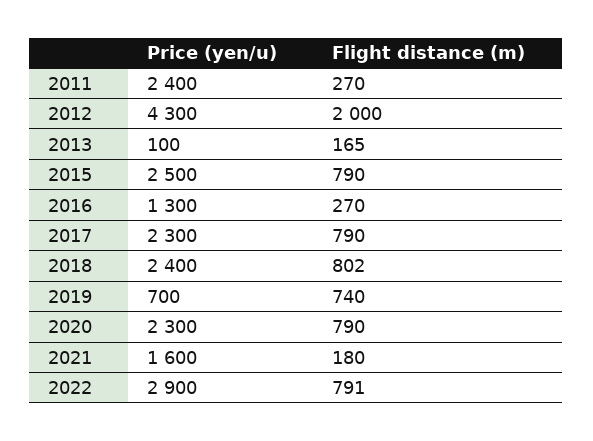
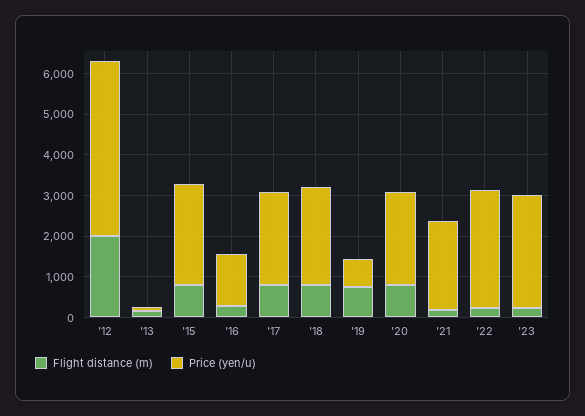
Price (yen/u), 2011: 2400 -> none
Flight distance (m), 2011: 270 -> none
Price (yen/u), 2021: 1600 -> 2200
Flight distance (m), 2022: 791 -> 200
Flight distance (m), '23: none -> 200
Price (yen/u), '23: none -> 2800

